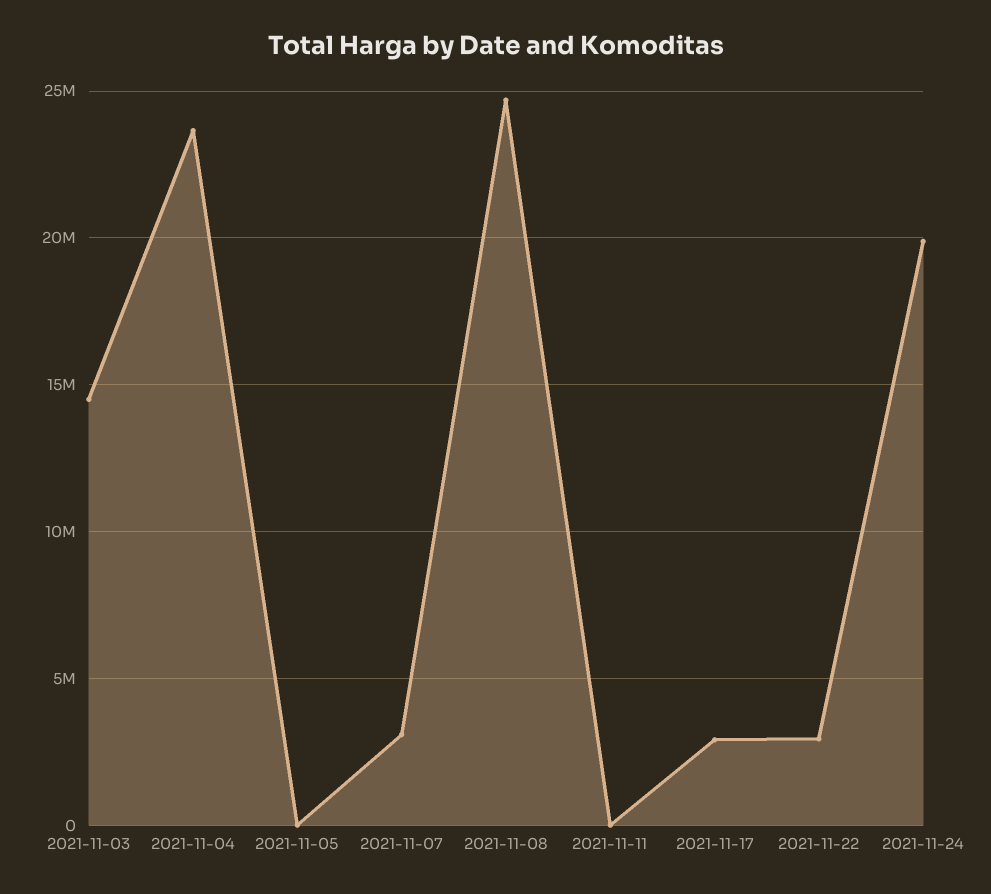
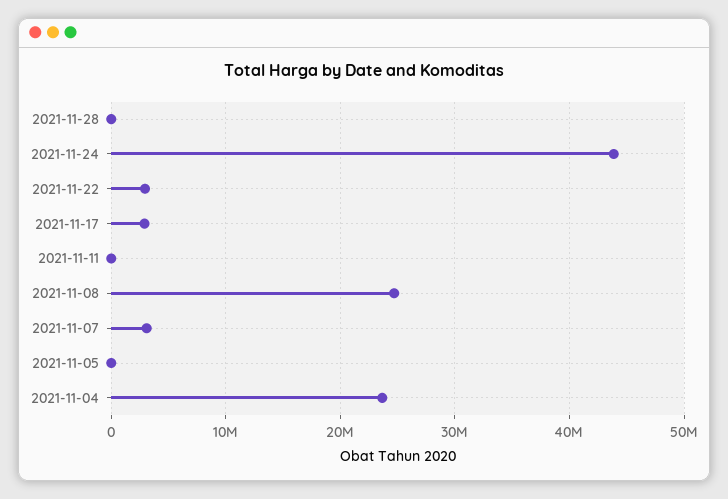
2021-11-03: 14500000 -> none
2021-11-24: 20000000 -> 44000000
2021-11-28: none -> 0

